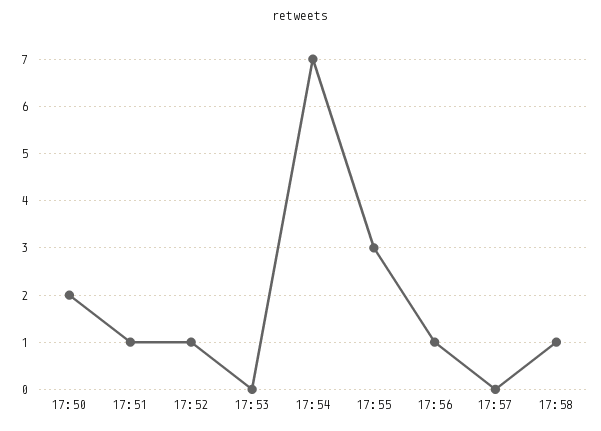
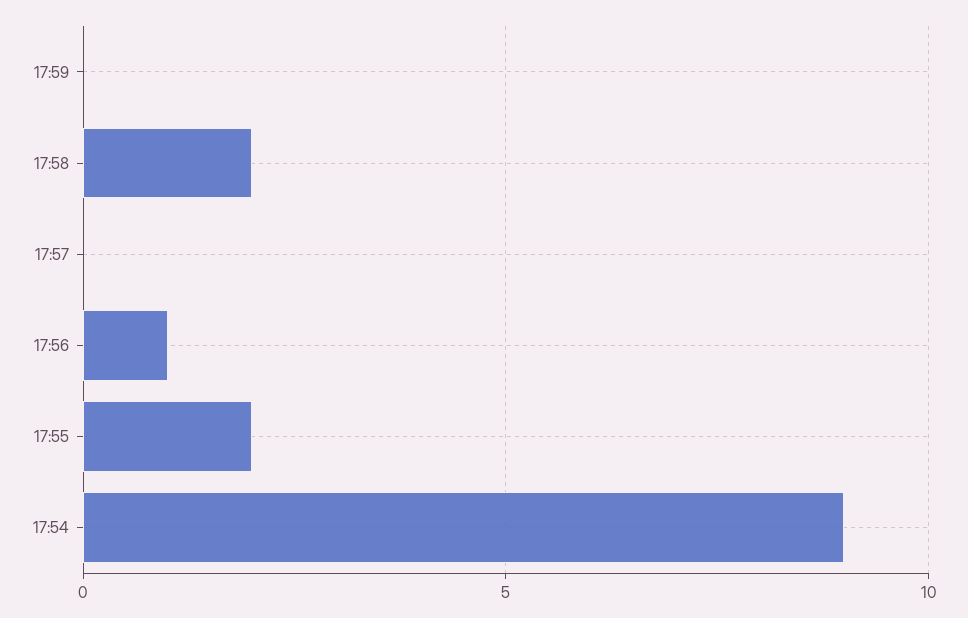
17:50: 2 -> none
17:51: 1 -> none
17:52: 1 -> none
17:53: 0 -> none
17:54: 7 -> 9
17:55: 3 -> 2
17:58: 1 -> 2
17:59: none -> 0

